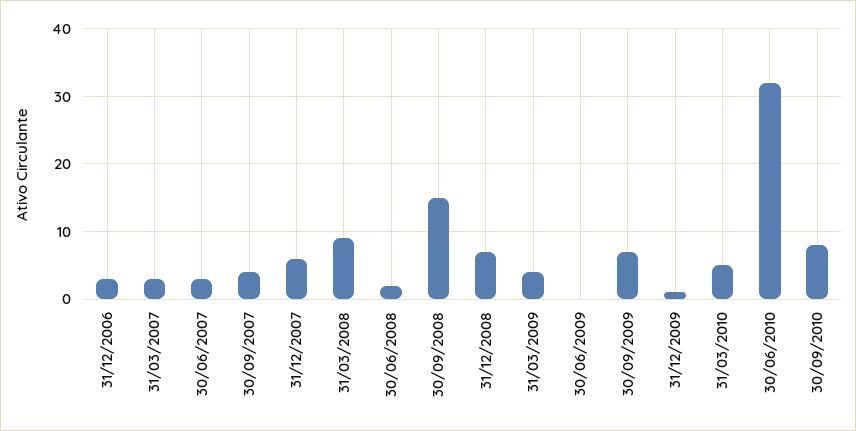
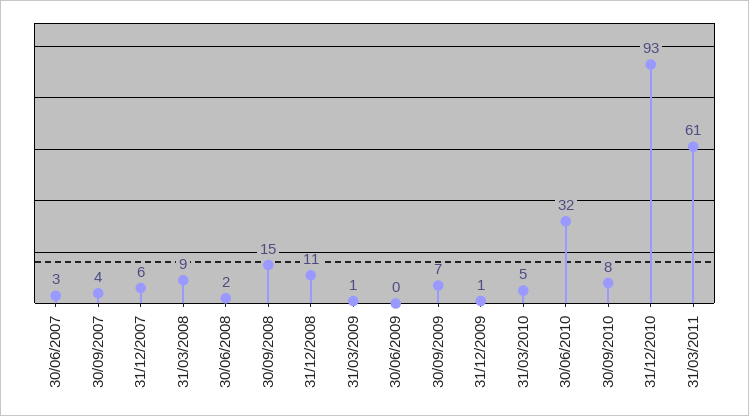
31/12/2006: 3 -> none
31/03/2007: 3 -> none
31/12/2008: 7 -> 11
31/03/2009: 4 -> 1
31/12/2010: none -> 93
31/03/2011: none -> 61

